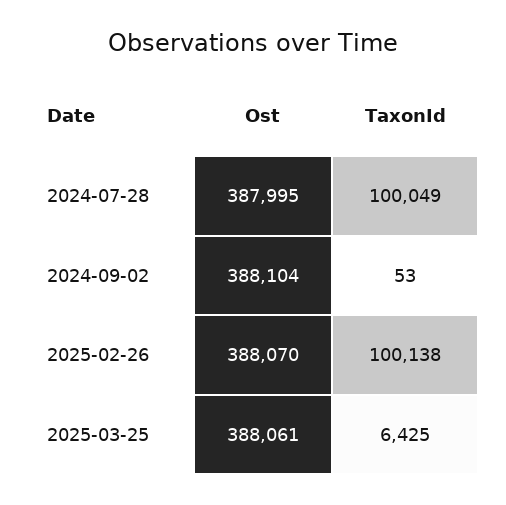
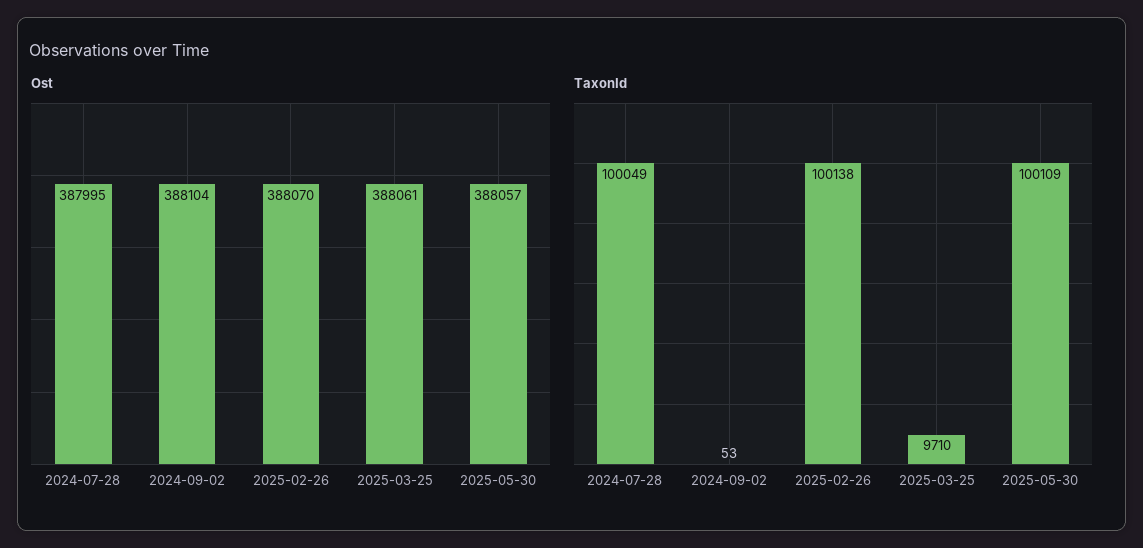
TaxonId, 2025-03-25: 6425 -> 9710
Ost, 2025-05-30: none -> 388057
TaxonId, 2025-05-30: none -> 100109

